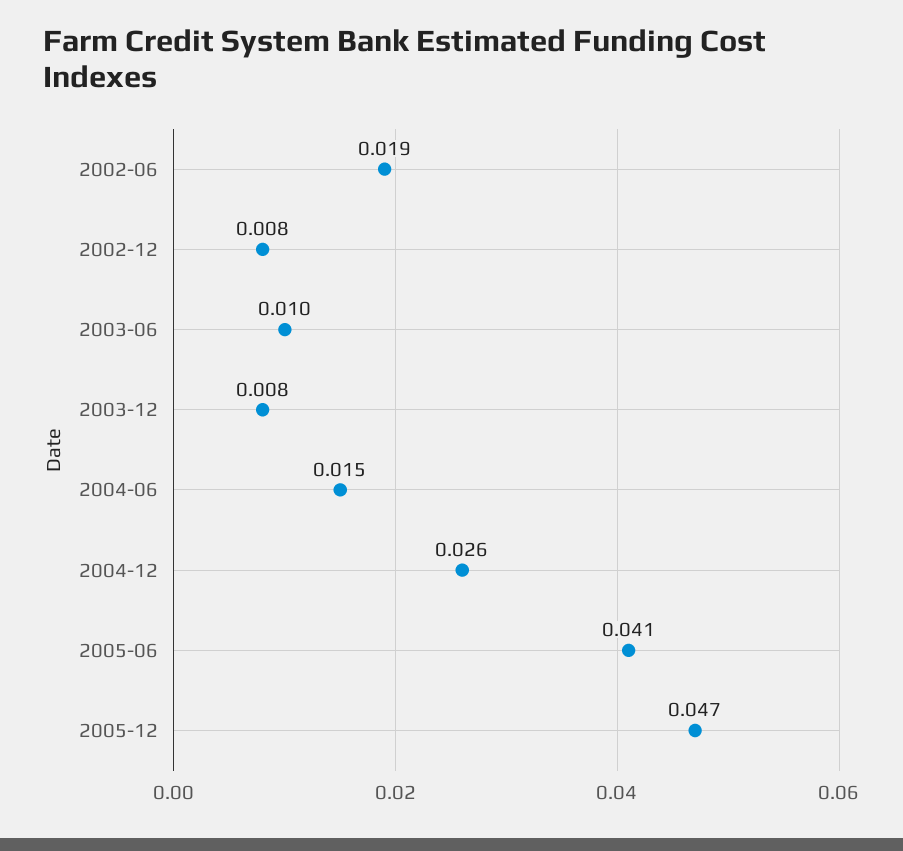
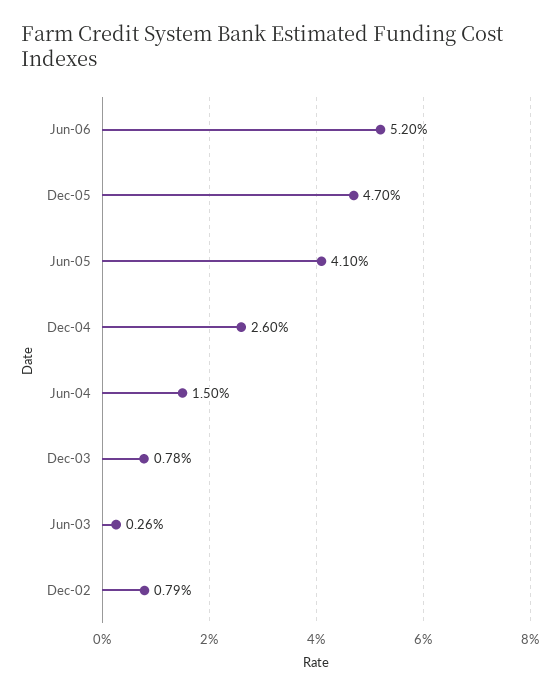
2002-06: 0.019 -> none
2003-06: 0.01 -> 0.0026
Jun-06: none -> 0.052

